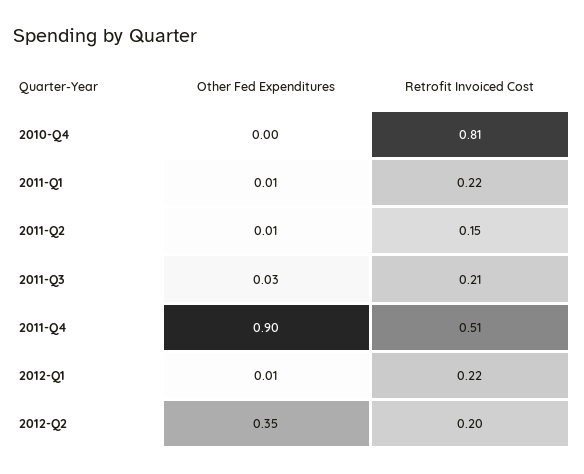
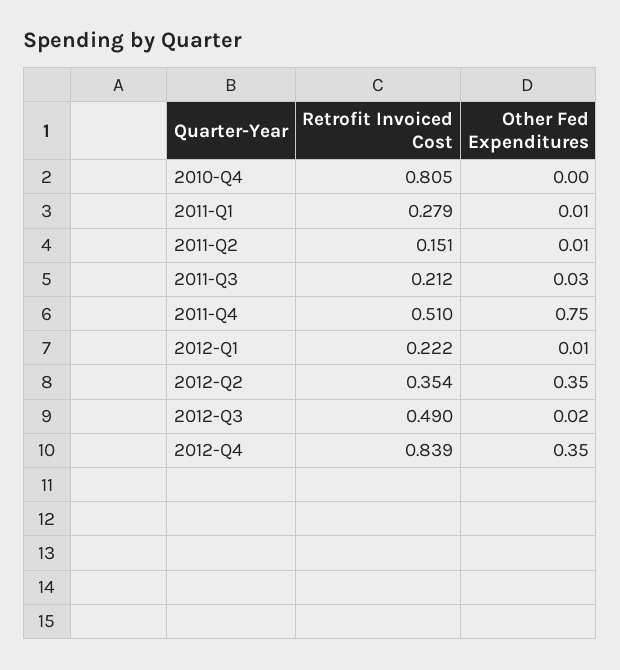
Retrofit Invoiced Cost, 2011-Q1: 0.22 -> 0.279
Other Fed Expenditures, 2011-Q4: 0.9 -> 0.75
Retrofit Invoiced Cost, 2012-Q2: 0.2 -> 0.354
Retrofit Invoiced Cost, 2012-Q3: none -> 0.49
Other Fed Expenditures, 2012-Q3: none -> 0.02
Retrofit Invoiced Cost, 2012-Q4: none -> 0.839
Other Fed Expenditures, 2012-Q4: none -> 0.35

